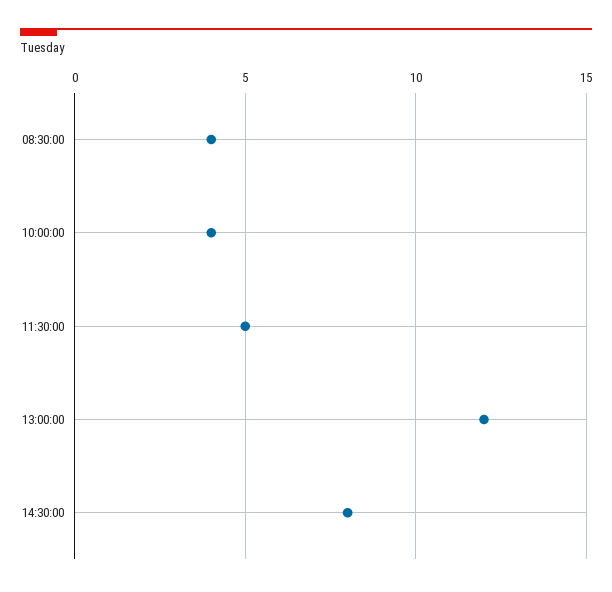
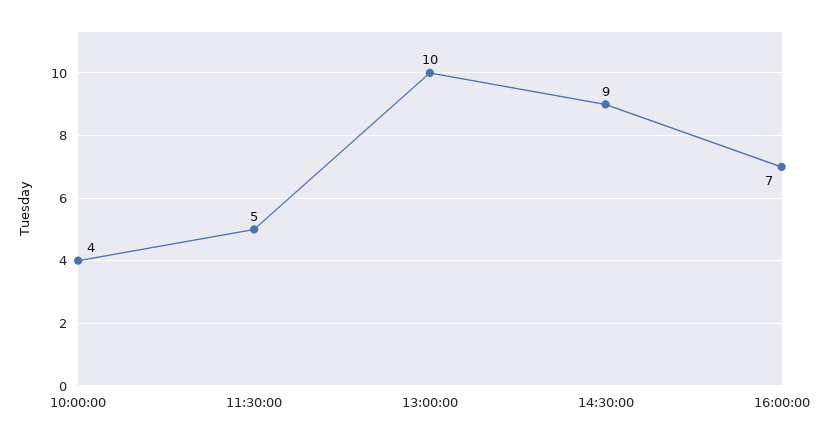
08:30:00: 4 -> none
13:00:00: 12 -> 10
14:30:00: 8 -> 9
16:00:00: none -> 7

